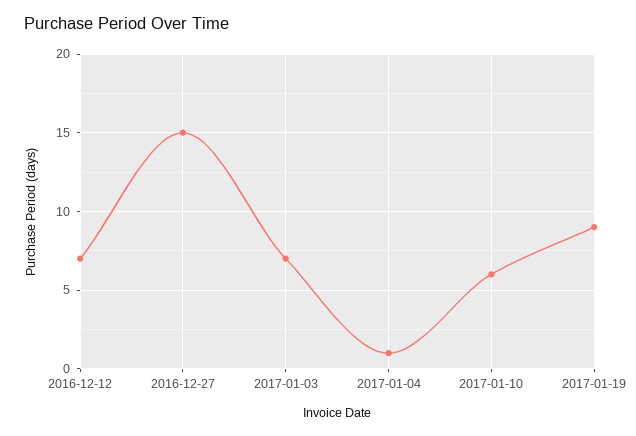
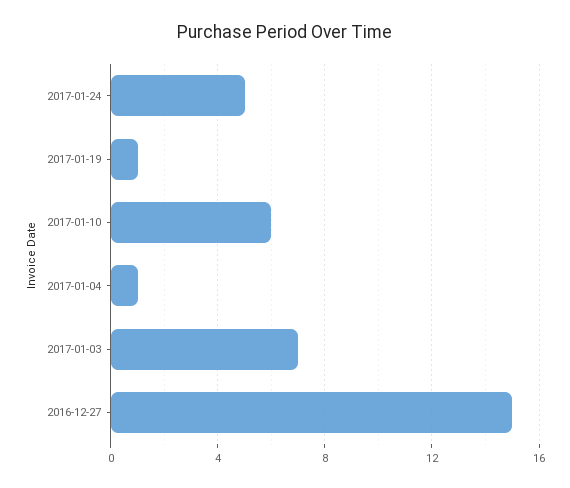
2016-12-12: 7 -> none
2017-01-19: 9 -> 1
2017-01-24: none -> 5

